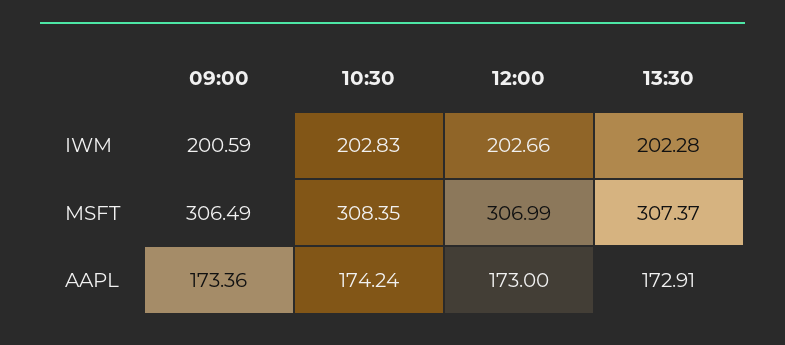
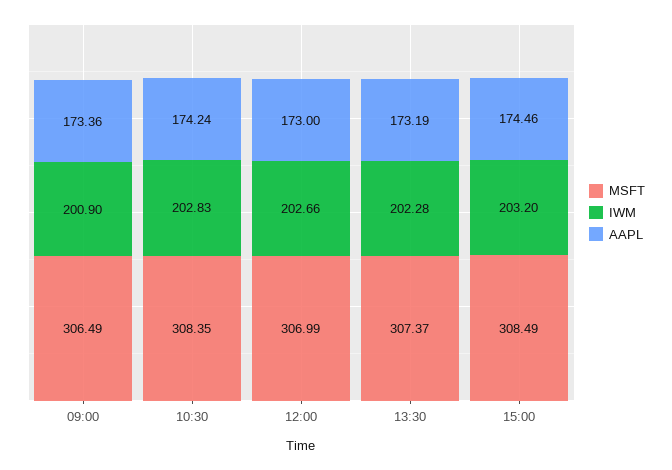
IWM, 09:00: 200.59 -> 200.9
AAPL, 13:30: 172.91 -> 173.19
MSFT, 15:00: none -> 308.49
IWM, 15:00: none -> 203.2
AAPL, 15:00: none -> 174.46

